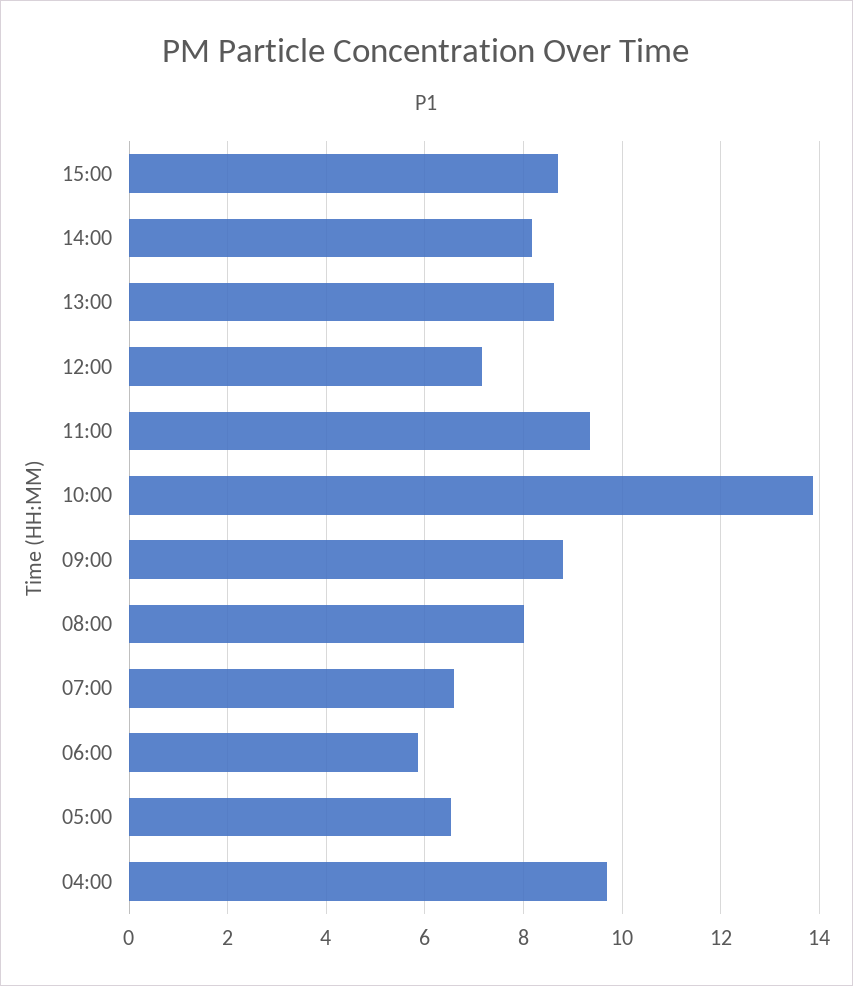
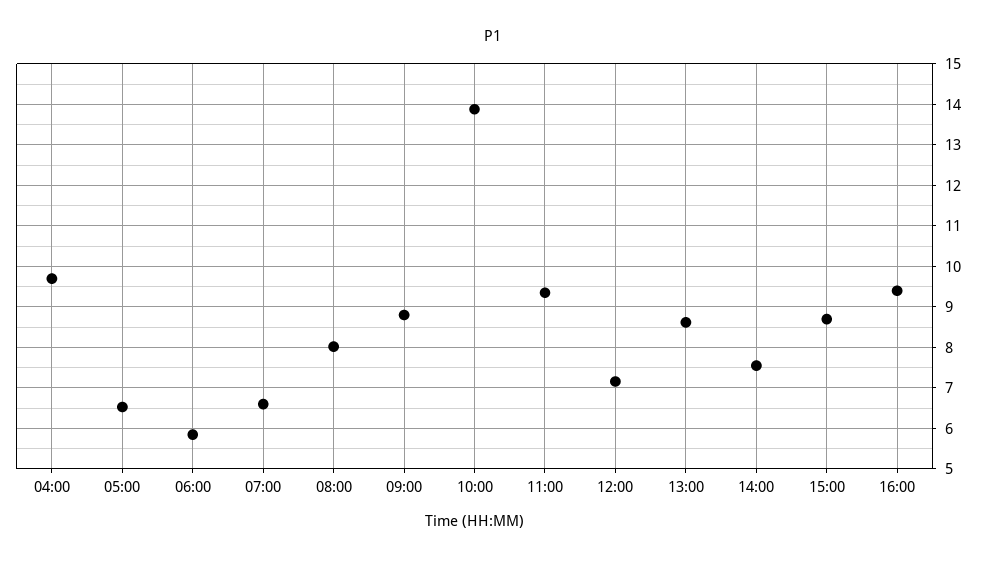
14:00: 8.2 -> 7.6
16:00: none -> 9.4

